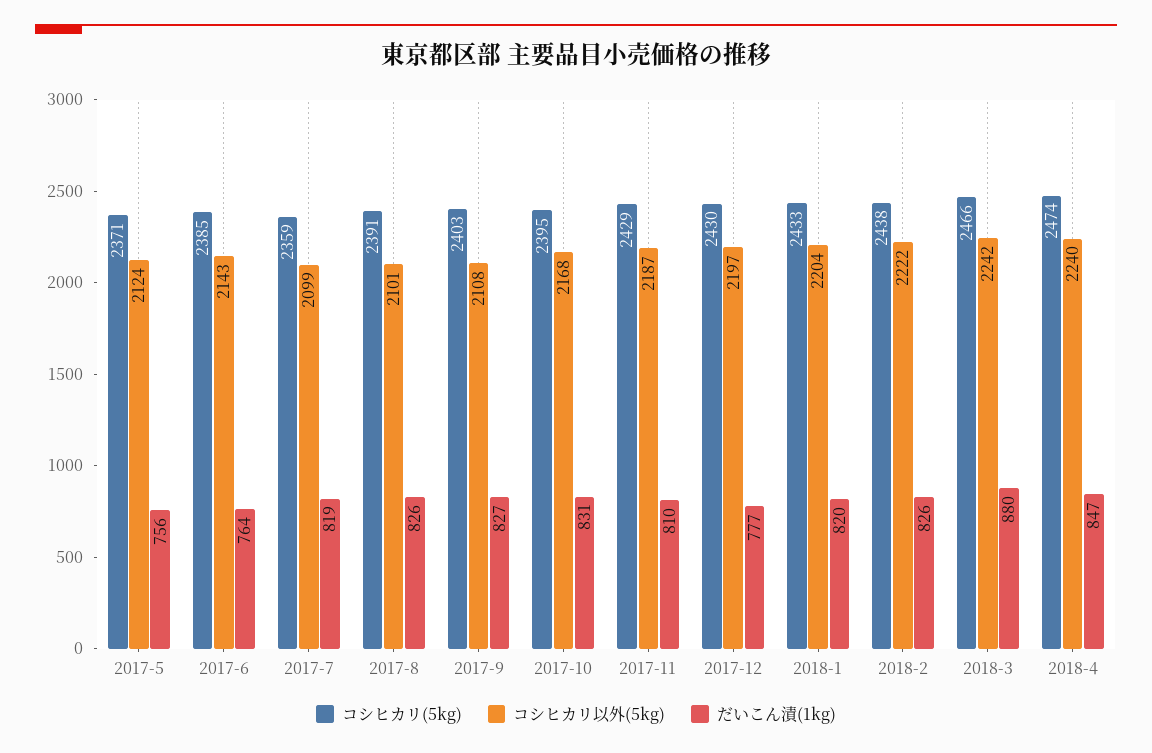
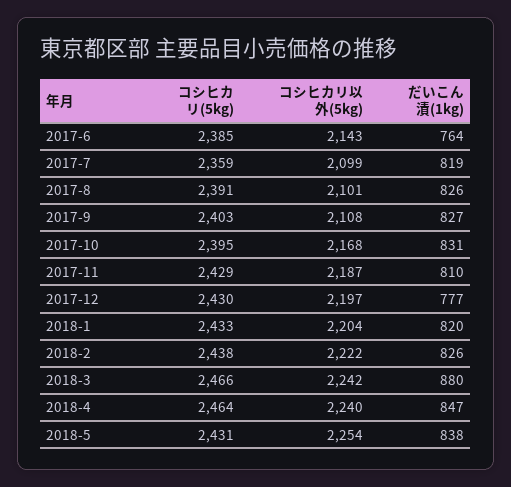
コシヒカリ(5kg), 2017-5: 2371 -> none
コシヒカリ以外(5kg), 2017-5: 2124 -> none
だいこん漬(1kg), 2017-5: 756 -> none
コシヒカリ(5kg), 2018-4: 2474 -> 2464
コシヒカリ(5kg), 2018-5: none -> 2431
コシヒカリ以外(5kg), 2018-5: none -> 2254
だいこん漬(1kg), 2018-5: none -> 838

